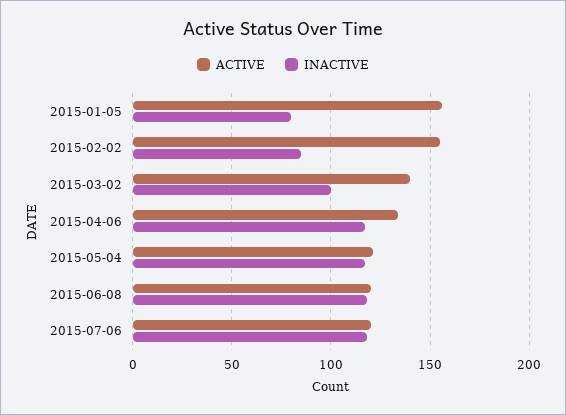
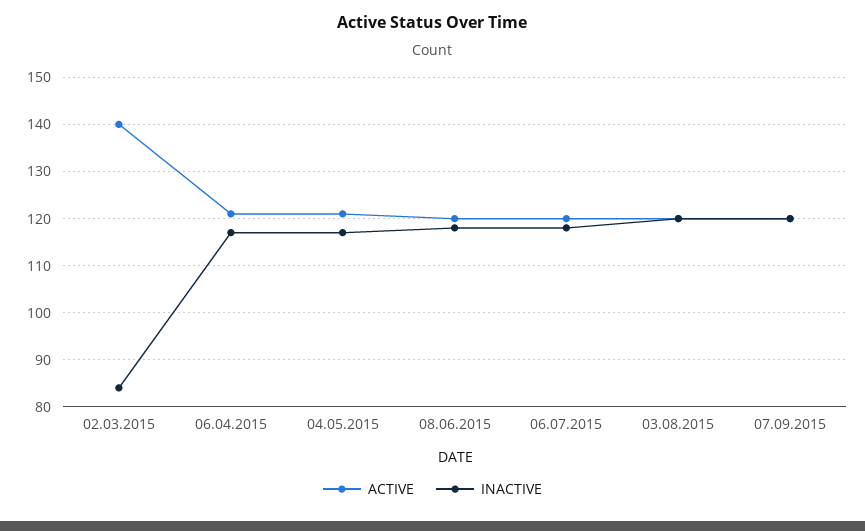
ACTIVE, 2015-01-05: 155 -> none
INACTIVE, 2015-01-05: 80 -> none
ACTIVE, 2015-02-02: 155 -> none
INACTIVE, 2015-02-02: 85 -> none
INACTIVE, 2015-03-02: 100 -> 85
ACTIVE, 2015-04-06: 135 -> 120
ACTIVE, 03.08.2015: none -> 120
INACTIVE, 03.08.2015: none -> 120
ACTIVE, 07.09.2015: none -> 120
INACTIVE, 07.09.2015: none -> 120

